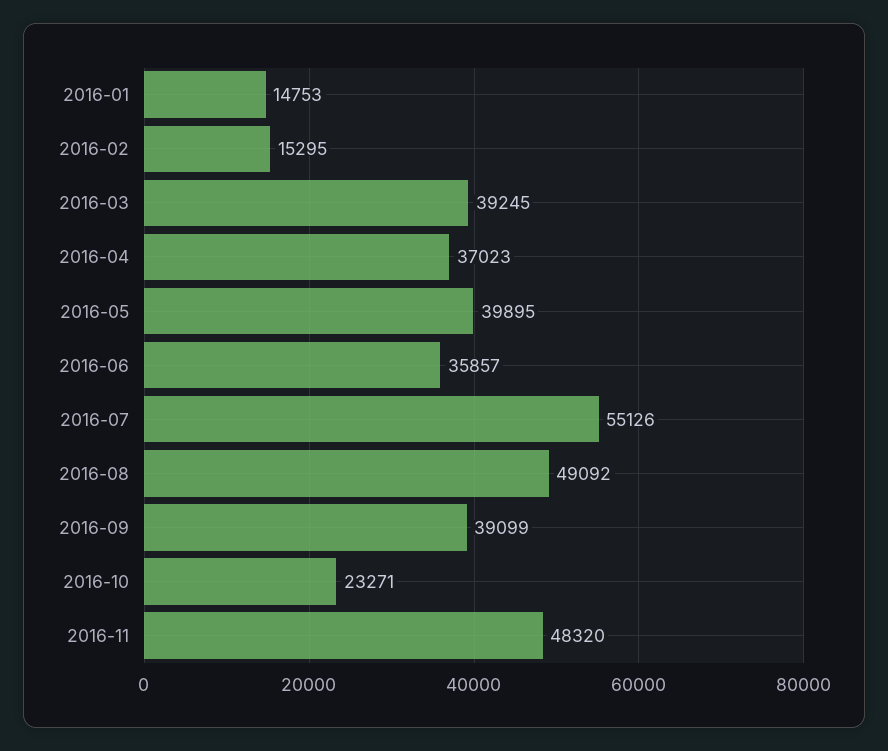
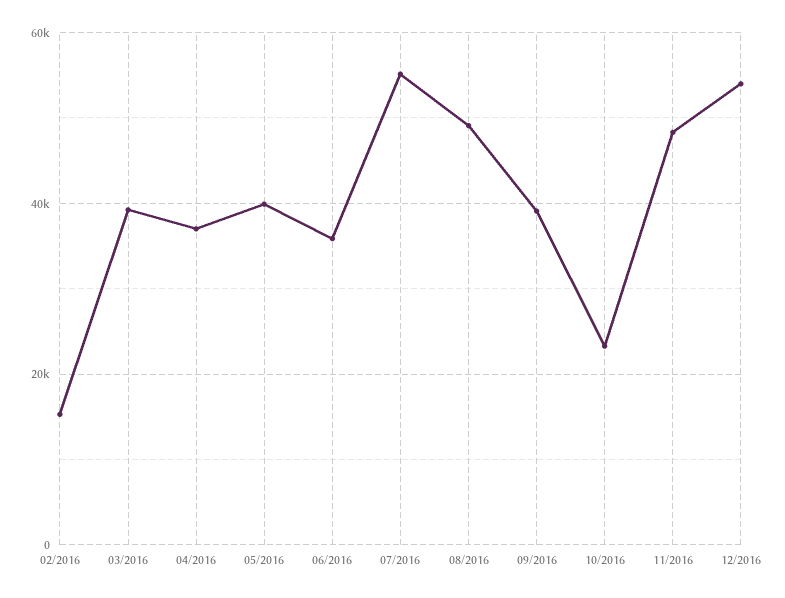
2016-01: 14753 -> none
12/2016: none -> 54000

